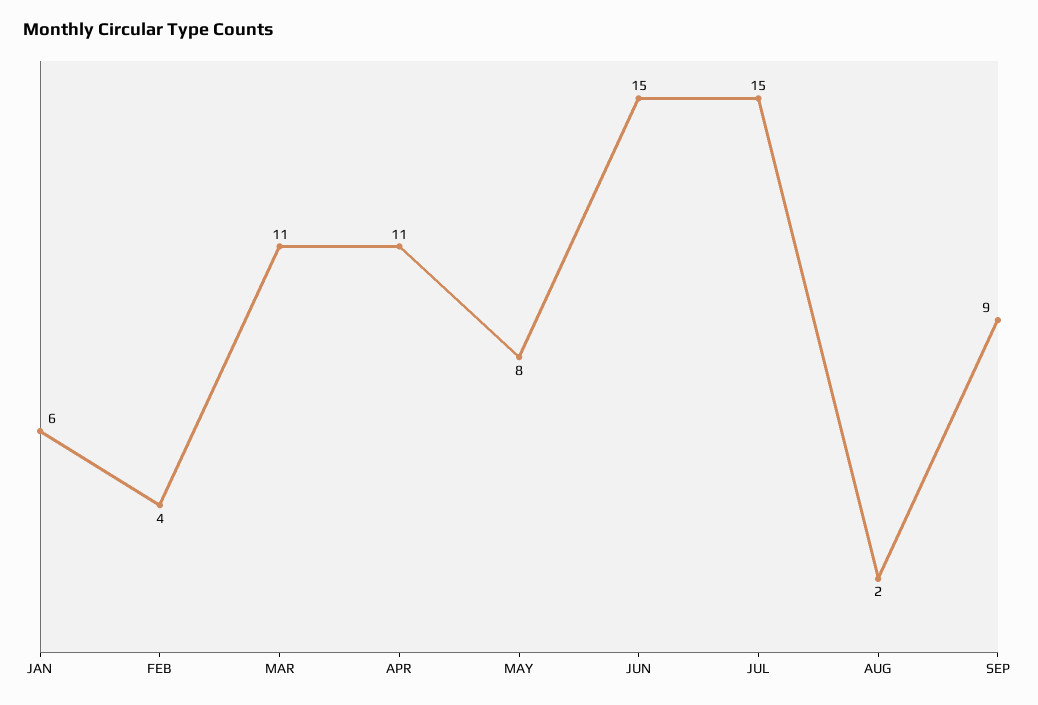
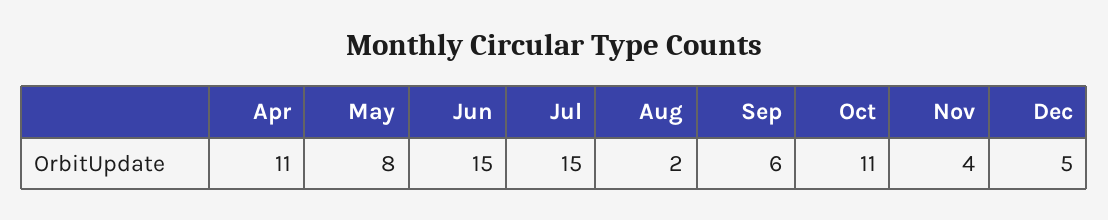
JAN: 6 -> none
FEB: 4 -> none
MAR: 11 -> none
SEP: 9 -> 6
Oct: none -> 11
Nov: none -> 4
Dec: none -> 5

